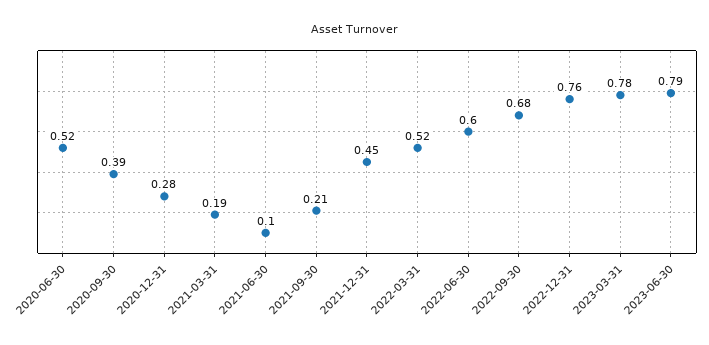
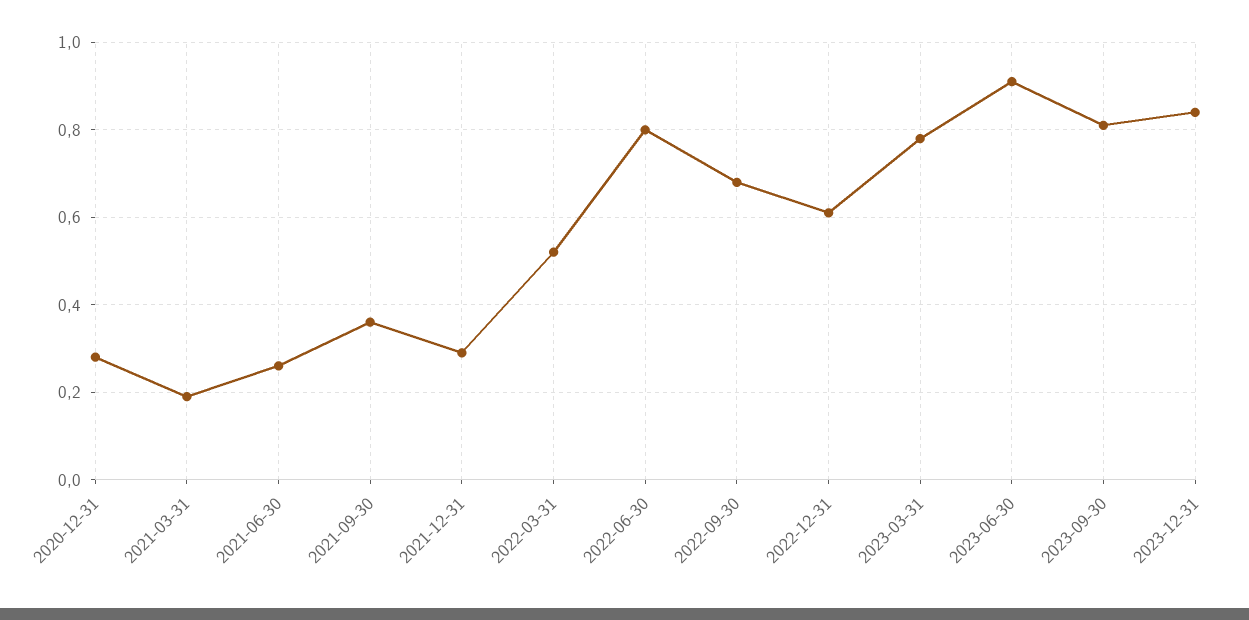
2020-06-30: 0.52 -> none
2020-09-30: 0.39 -> none
2021-06-30: 0.1 -> 0.25
2021-09-30: 0.21 -> 0.35
2021-12-31: 0.45 -> 0.3
2022-06-30: 0.6 -> 0.8
2022-12-31: 0.76 -> 0.6
2023-06-30: 0.79 -> 0.9
2023-09-30: none -> 0.8
2023-12-31: none -> 0.85

